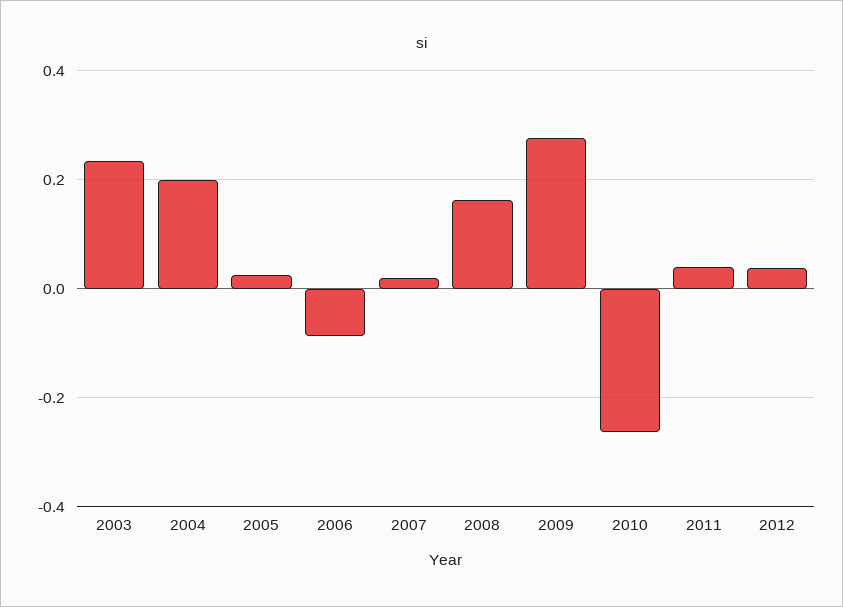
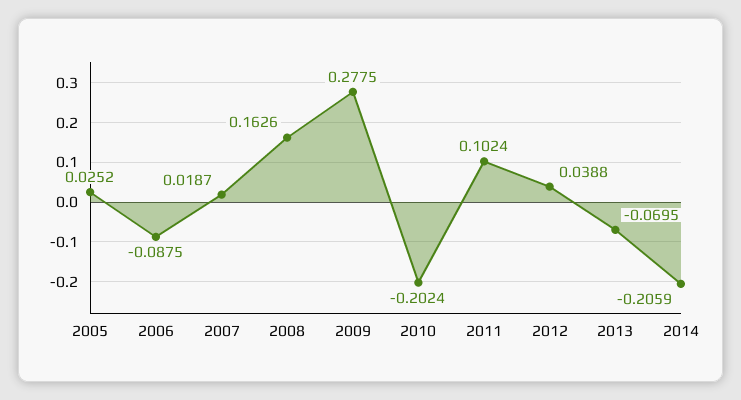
2003: 0.24 -> none
2004: 0.2 -> none
2010: -0.26 -> -0.2024
2011: 0.04 -> 0.1024
2013: none -> -0.0695
2014: none -> -0.2059

